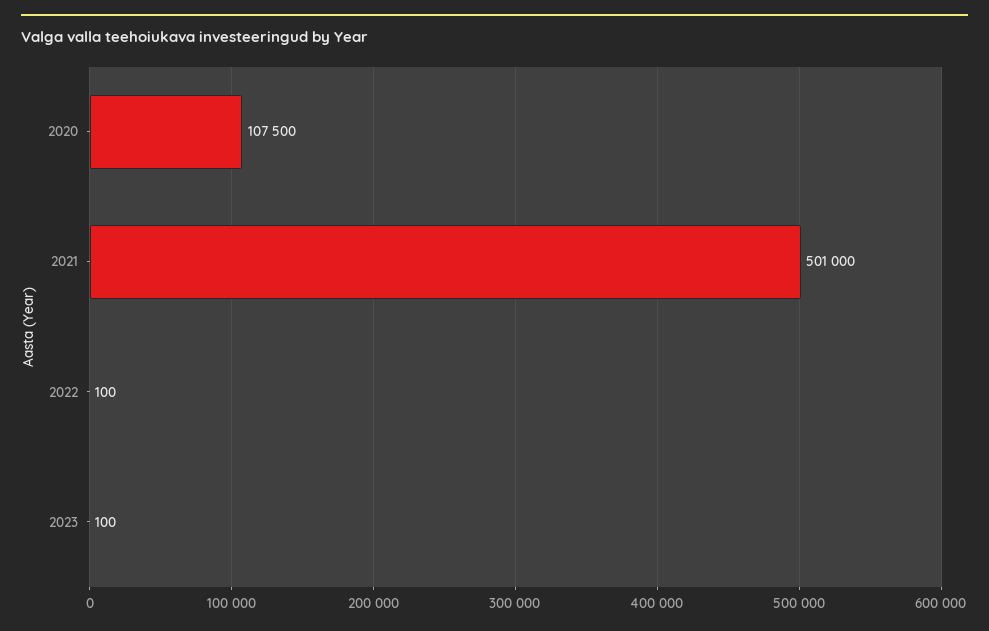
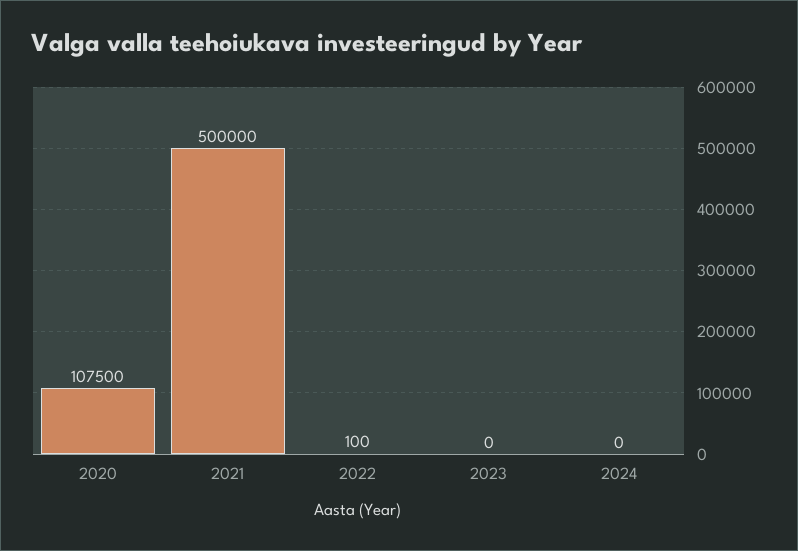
2021: 501000 -> 500000
2023: 100 -> 0
2024: none -> 0

